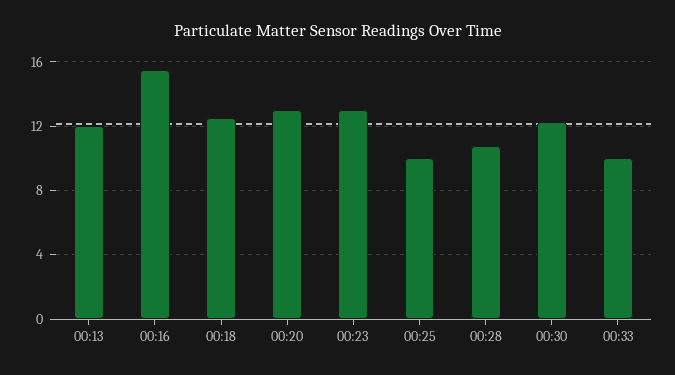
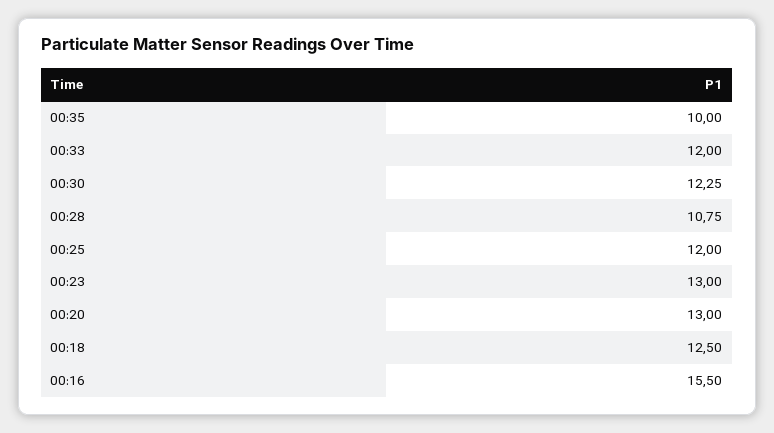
00:13: 12 -> none
00:25: 10 -> 12
00:33: 10 -> 12
00:35: none -> 10

